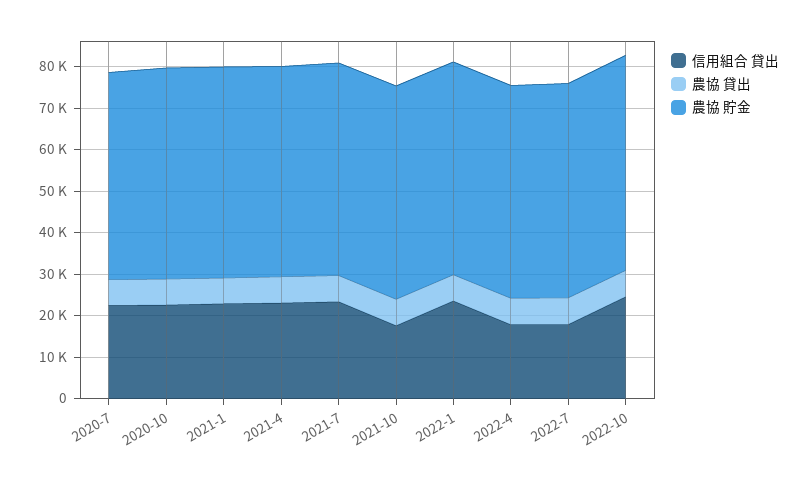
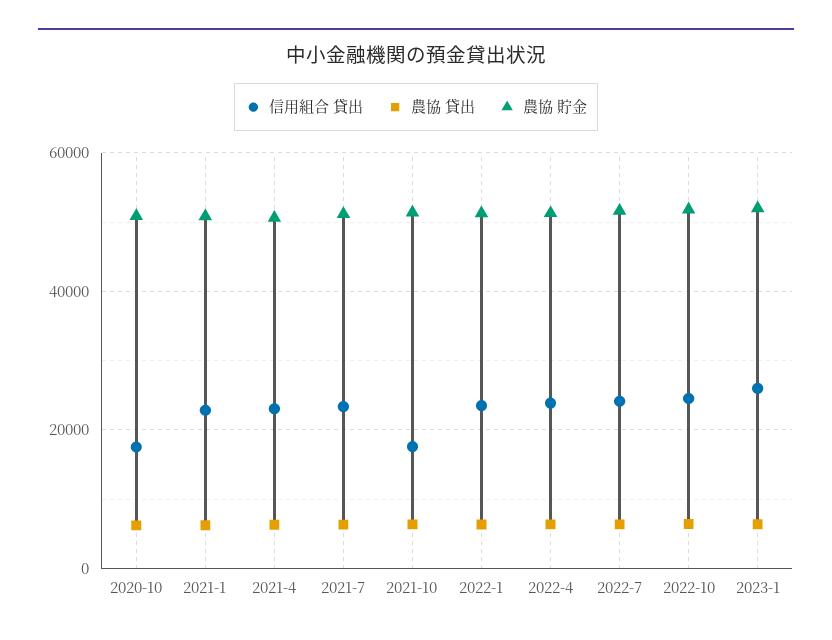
信用組合 貸出, 2020-7: 22000 -> none
農協 貸出, 2020-7: 6000 -> none
農協 貯金, 2020-7: 50000 -> none
信用組合 貸出, 2020-10: 22000 -> 18000
信用組合 貸出, 2022-4: 18000 -> 24000
信用組合 貸出, 2022-7: 18000 -> 24000
信用組合 貸出, 2023-1: none -> 26000
農協 貸出, 2023-1: none -> 6000
農協 貯金, 2023-1: none -> 52000

